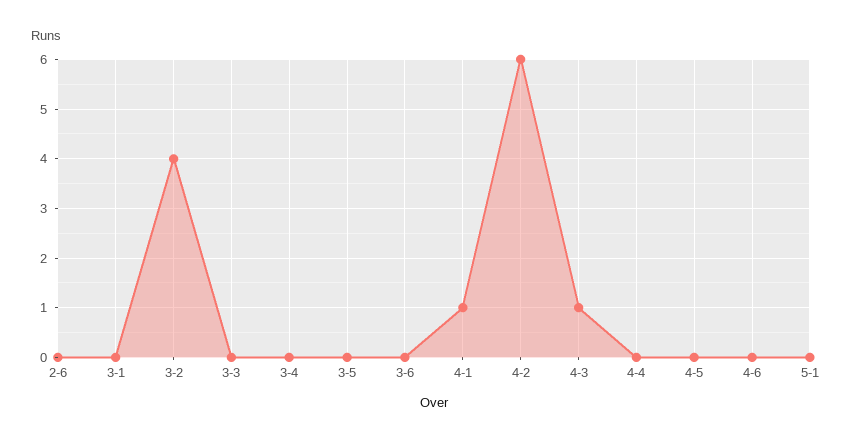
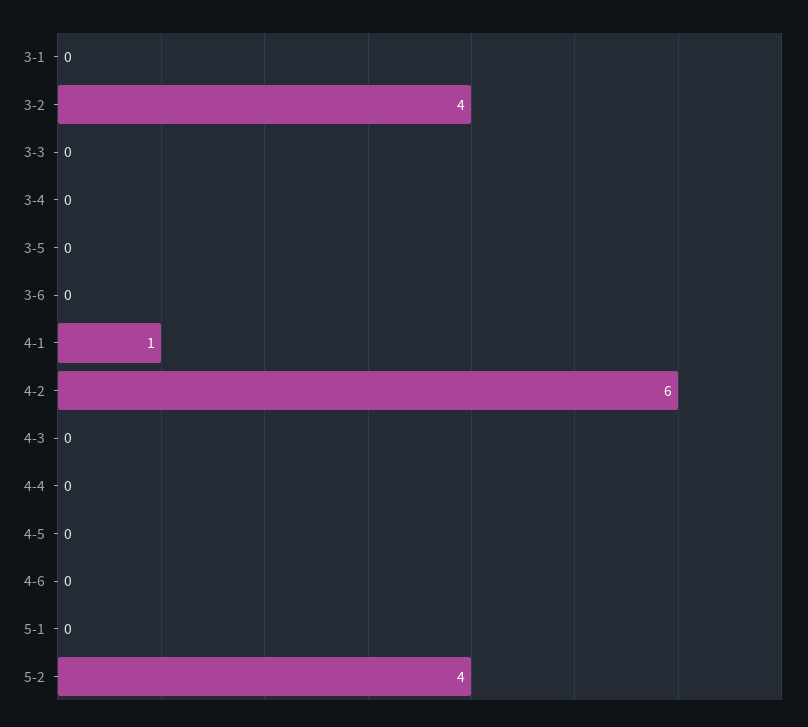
2-6: 0 -> none
4-3: 1 -> 0
5-2: none -> 4

